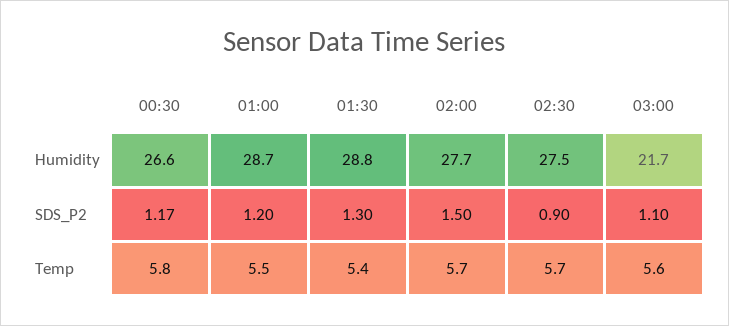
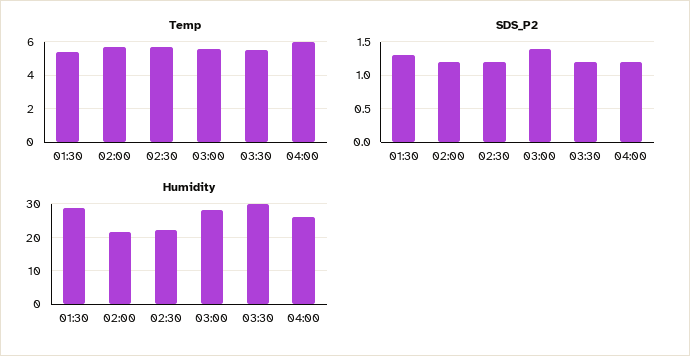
Humidity, 00:30: 26.6 -> none
Humidity, 01:00: 28.7 -> none
Humidity, 02:00: 27.7 -> 22
Humidity, 02:30: 27.5 -> 22
Humidity, 03:00: 21.7 -> 28
SDS_P2, 00:30: 1.17 -> none
SDS_P2, 01:00: 1.2 -> none
SDS_P2, 02:00: 1.5 -> 1.2
SDS_P2, 02:30: 0.9 -> 1.2
SDS_P2, 03:00: 1.1 -> 1.4
Temp, 00:30: 5.8 -> none
Temp, 01:00: 5.5 -> none
Temp, 03:30: none -> 5.5
Temp, 04:00: none -> 6
SDS_P2, 03:30: none -> 1.2
SDS_P2, 04:00: none -> 1.2
Humidity, 03:30: none -> 30
Humidity, 04:00: none -> 26

